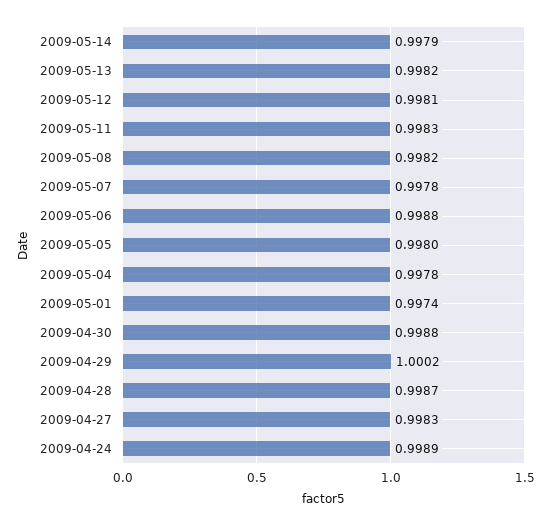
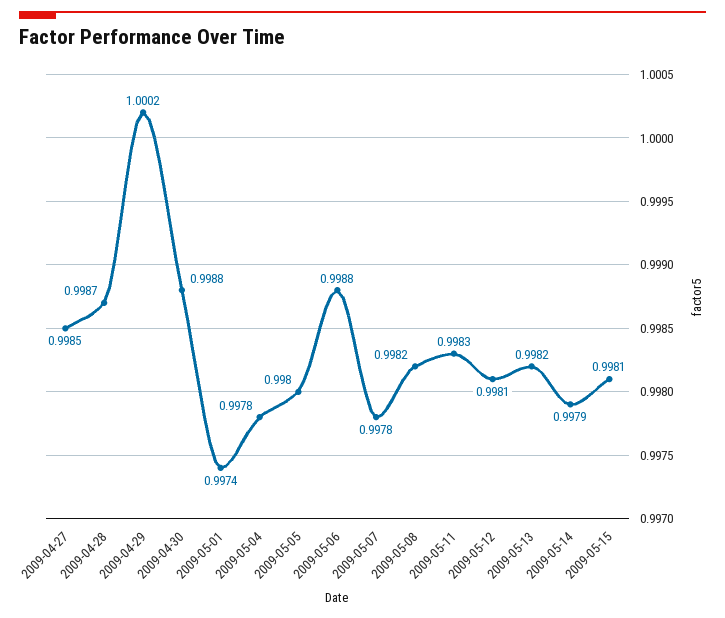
2009-04-27: 0.9983 -> 0.9985
2009-04-24: 0.9989 -> none
2009-05-15: none -> 0.9981

